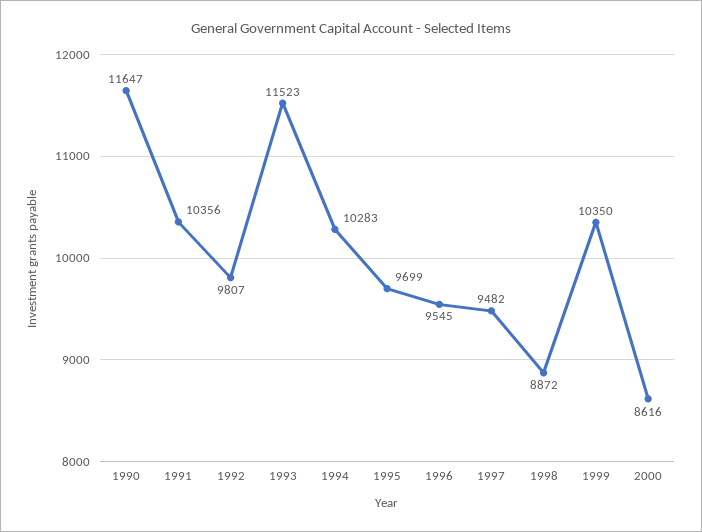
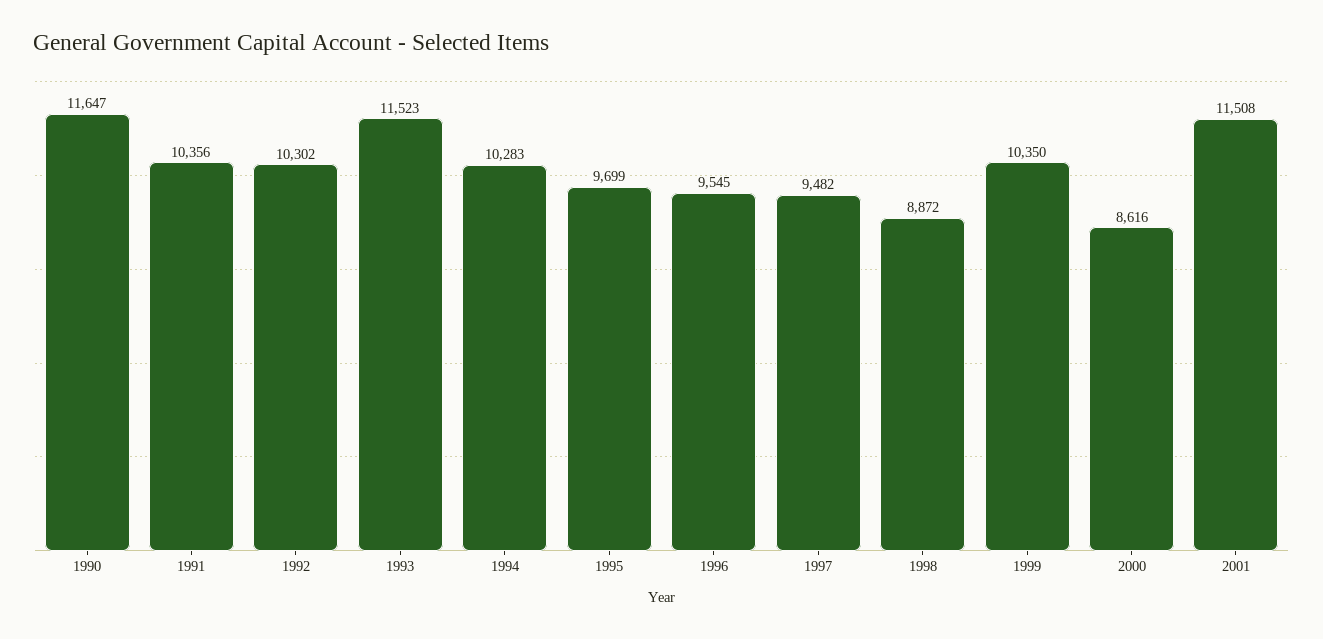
1992: 9807 -> 10302
2001: none -> 11508

